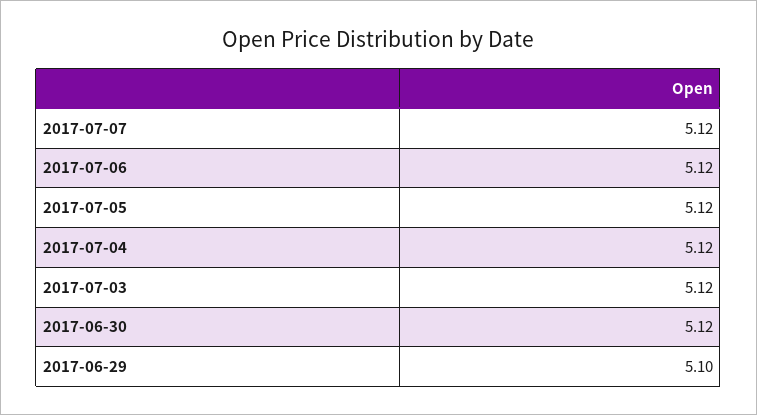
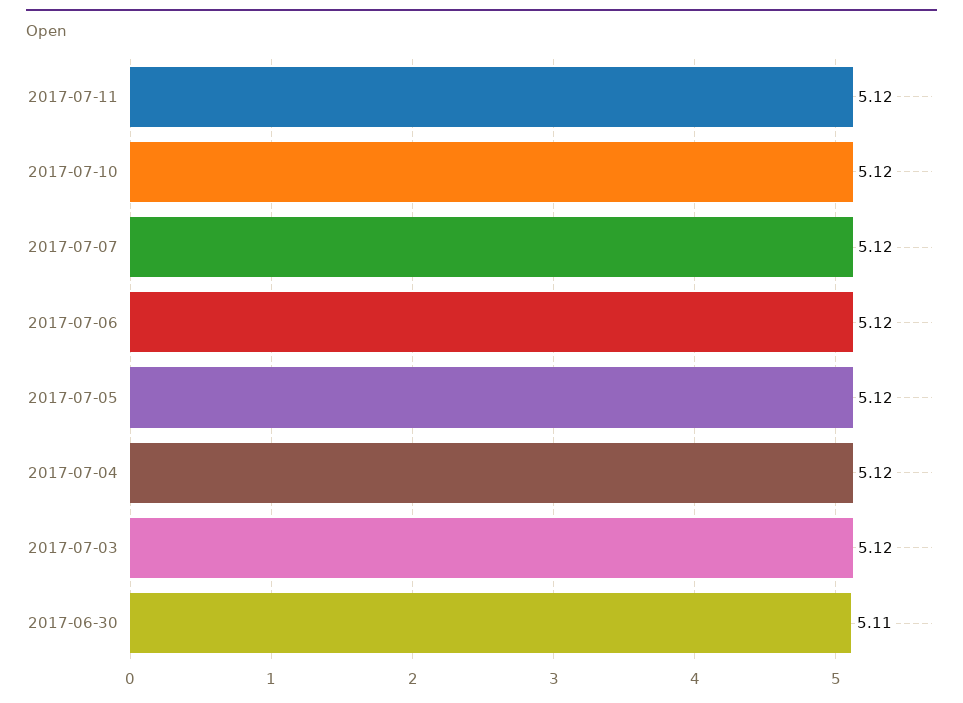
2017-06-30: 5.12 -> 5.11
2017-06-29: 5.1 -> none
2017-07-11: none -> 5.12
2017-07-10: none -> 5.12

